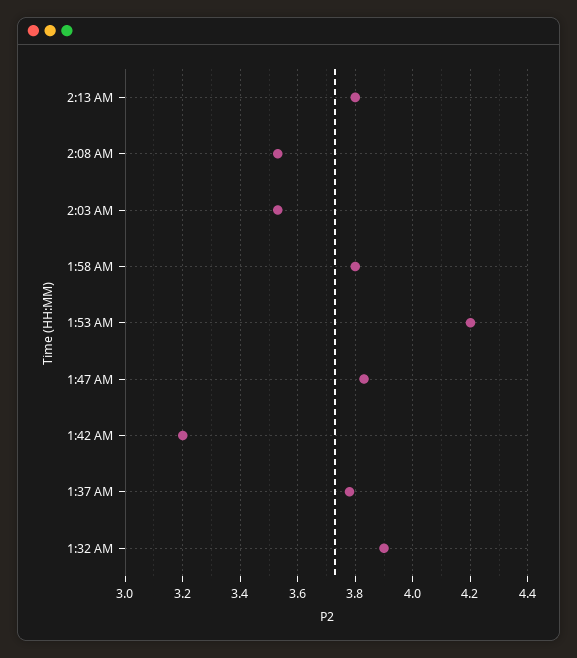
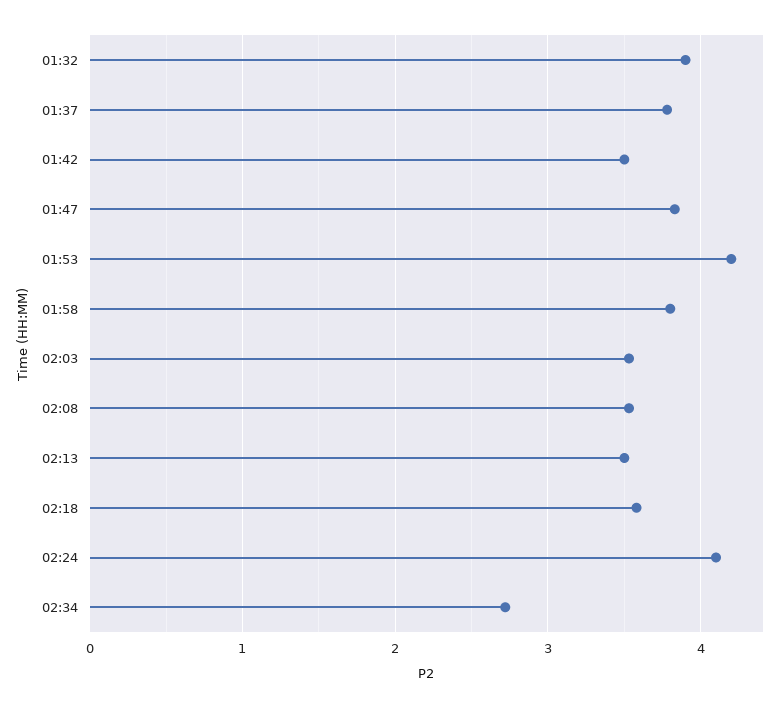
2:13 AM: 3.8 -> 3.5
1:42 AM: 3.2 -> 3.5
02:18: none -> 3.6
02:24: none -> 4.1
02:34: none -> 2.7

